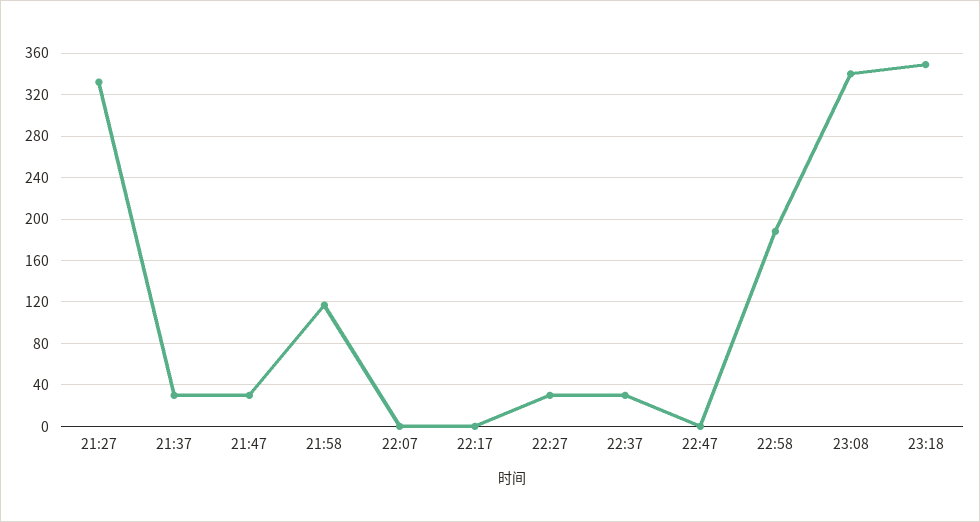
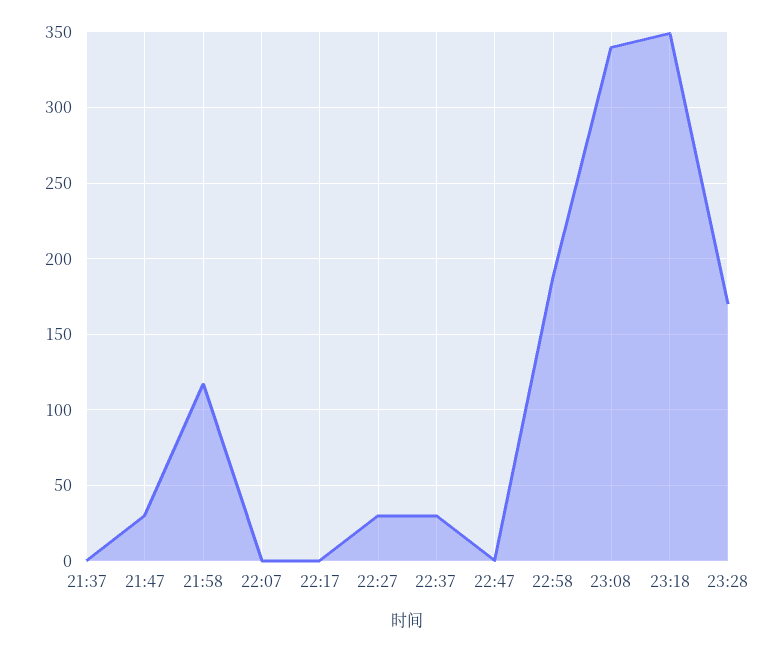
21:27: 330 -> none
21:37: 30 -> 0
23:28: none -> 170

